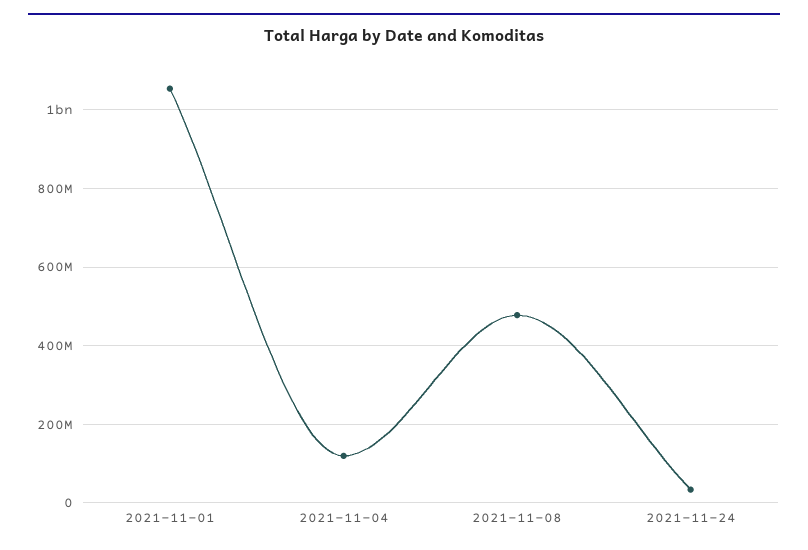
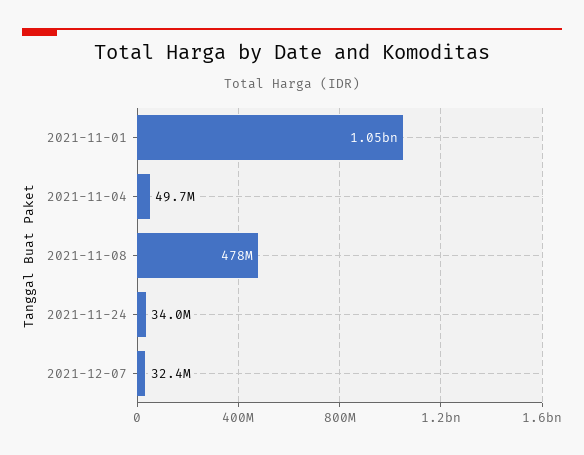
2021-11-04: 120000000 -> 49700000
2021-12-07: none -> 32400000

